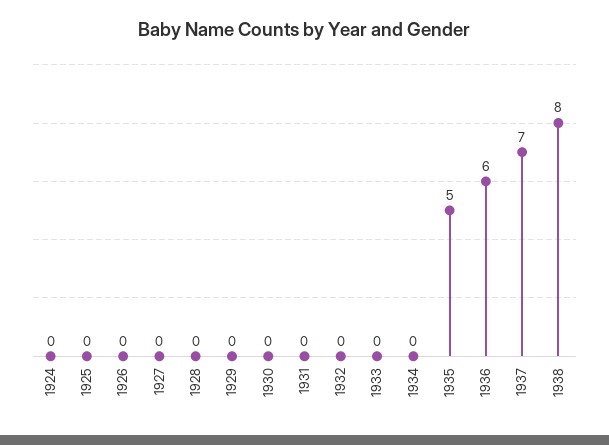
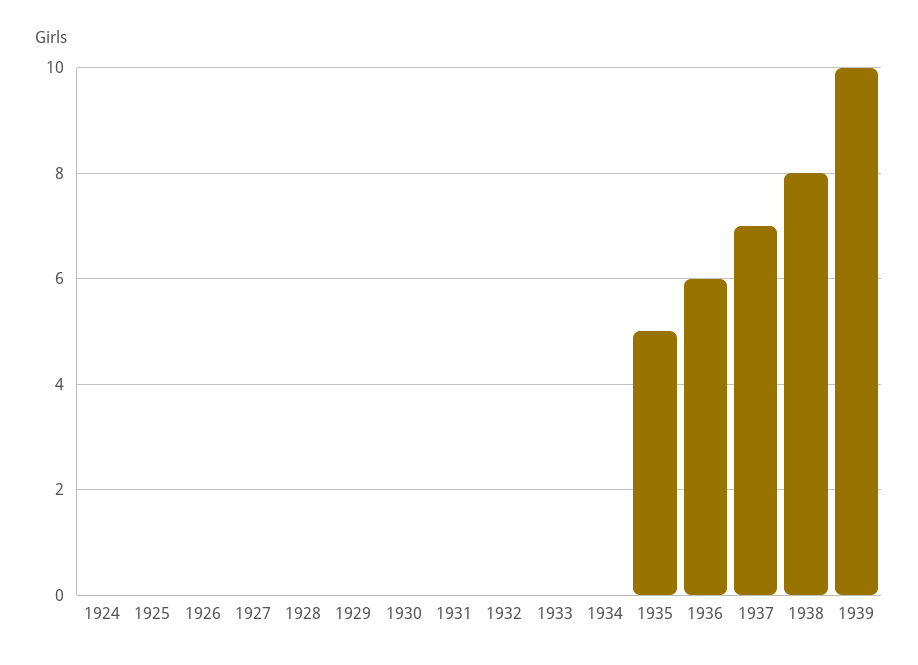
1939: none -> 10

